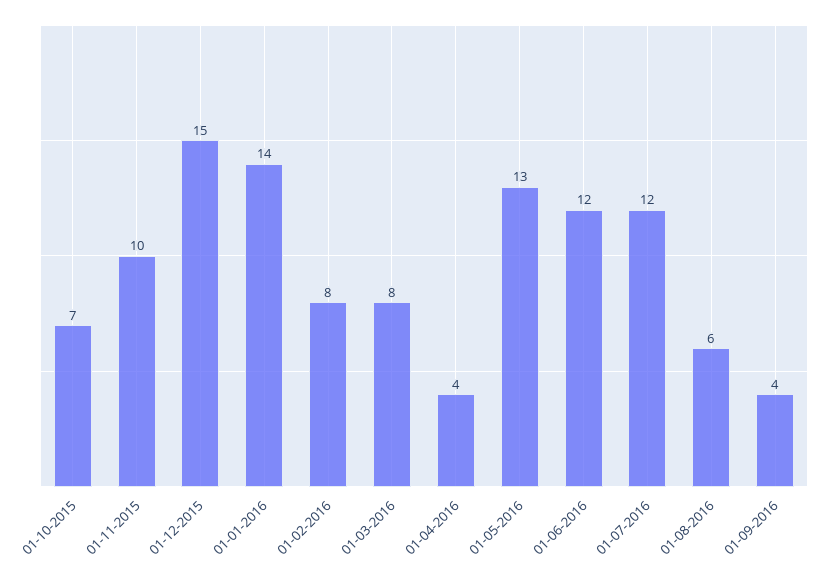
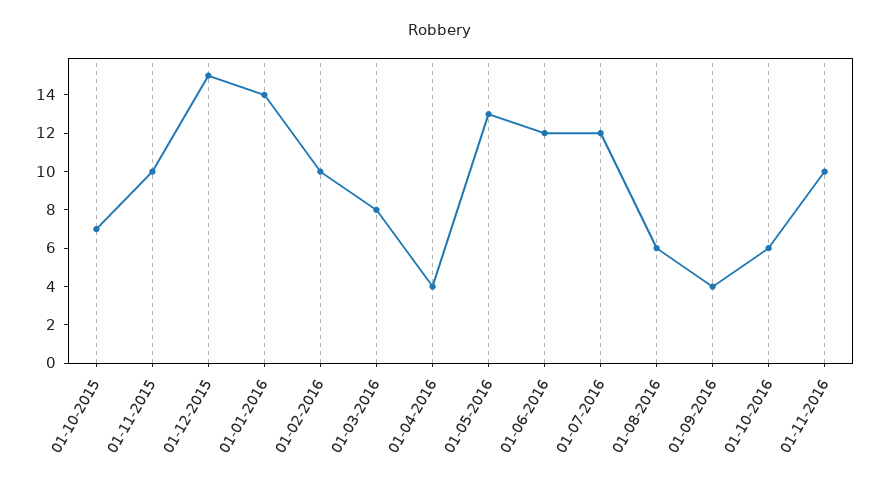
01-02-2016: 8 -> 10
01-10-2016: none -> 6
01-11-2016: none -> 10

